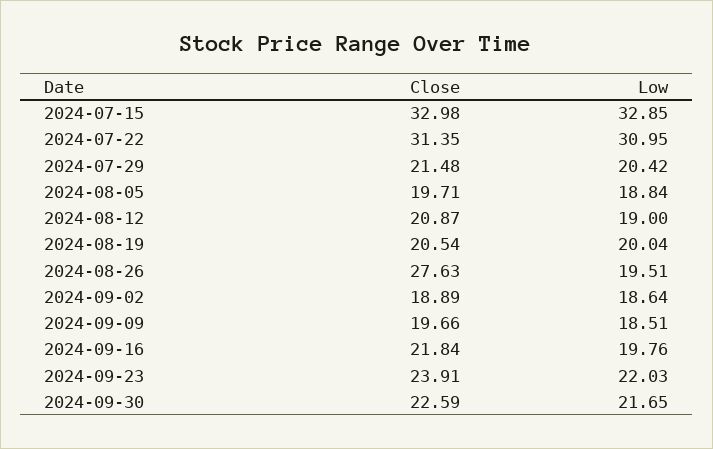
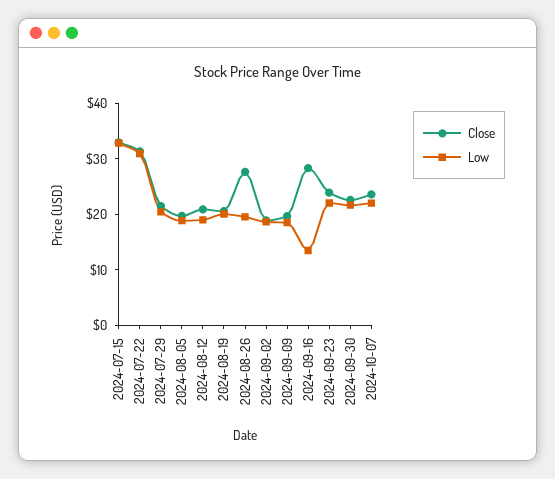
Close, 2024-09-16: 21.84 -> 28
Low, 2024-09-16: 19.76 -> 14
Close, 2024-10-07: none -> 24
Low, 2024-10-07: none -> 22

